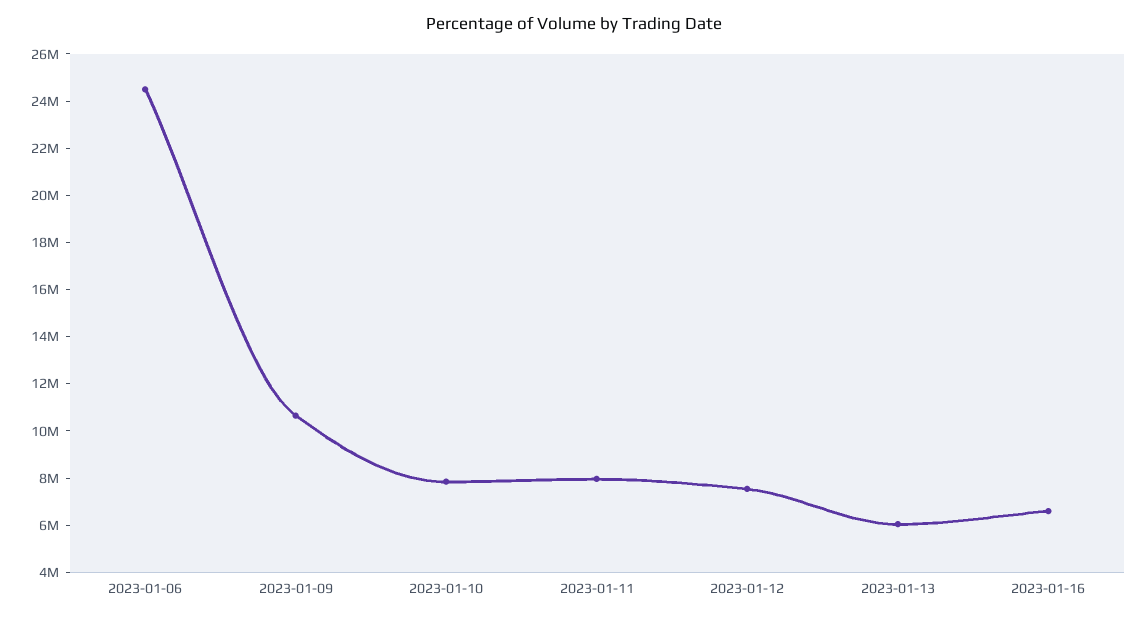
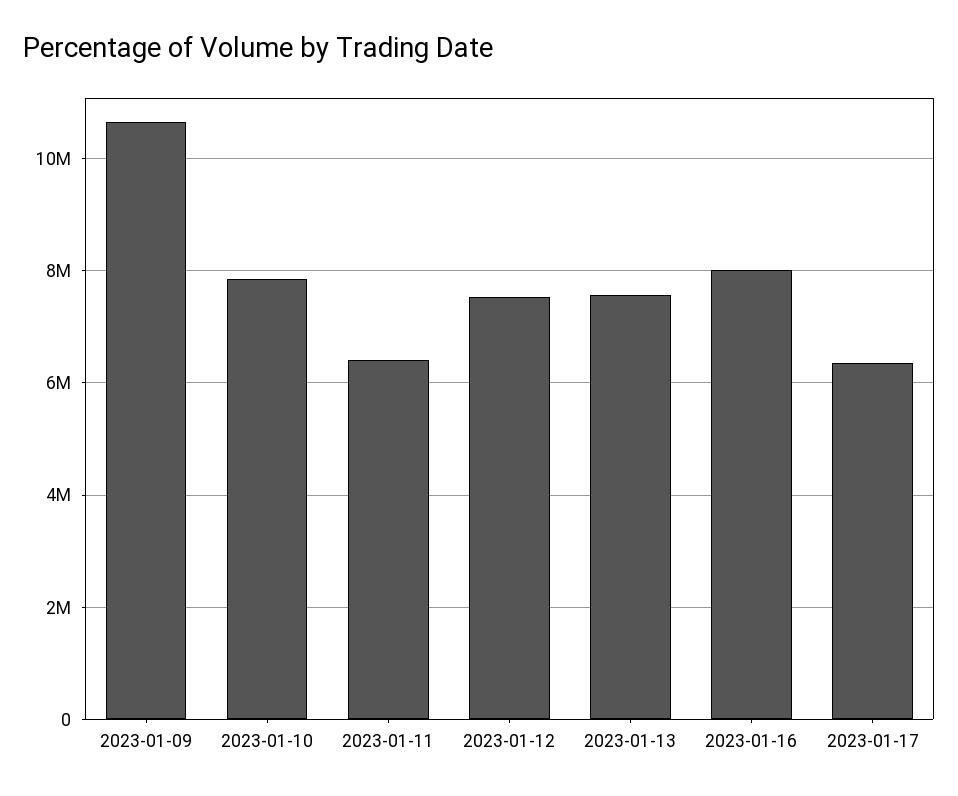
2023-01-06: 24500000 -> none
2023-01-11: 8000000 -> 6400000
2023-01-13: 6000000 -> 7600000
2023-01-16: 6500000 -> 8000000
2023-01-17: none -> 6400000

